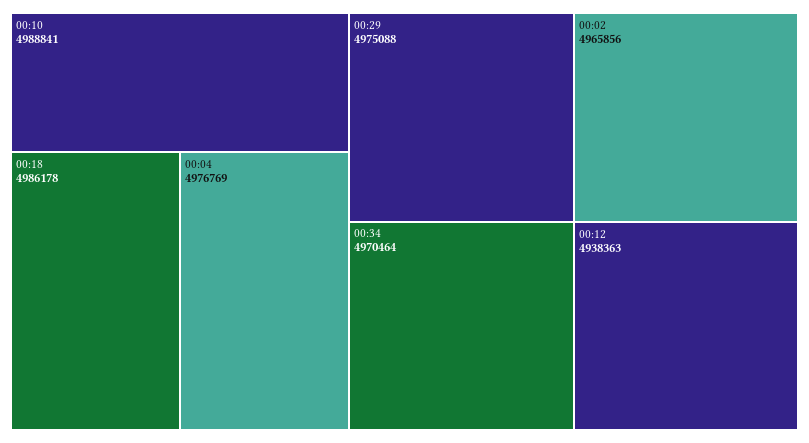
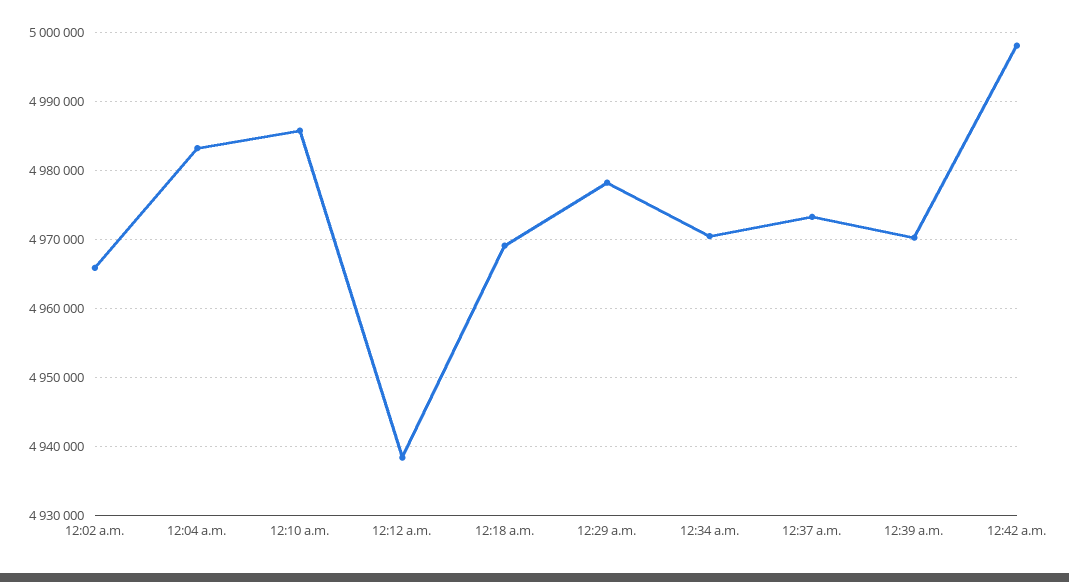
00:10: 4988841 -> 4986000
00:18: 4986178 -> 4969000
00:04: 4976769 -> 4983000
00:29: 4975088 -> 4978000
12:37 a.m.: none -> 4973000
12:39 a.m.: none -> 4970000
12:42 a.m.: none -> 4998000

